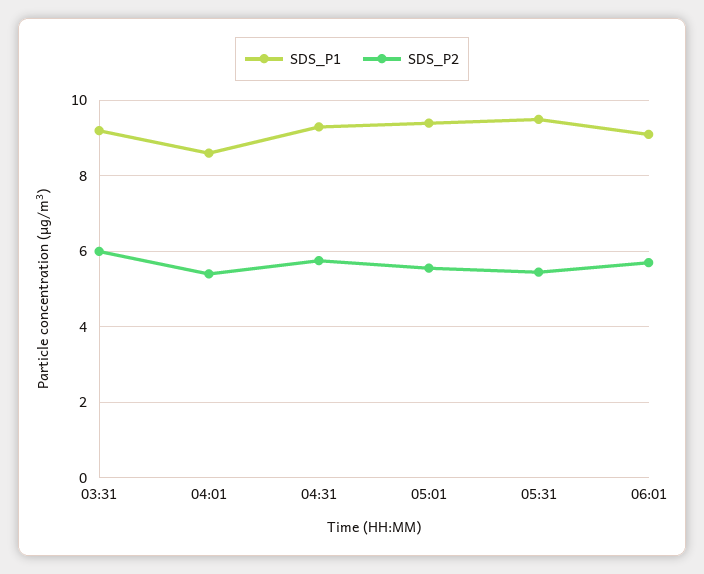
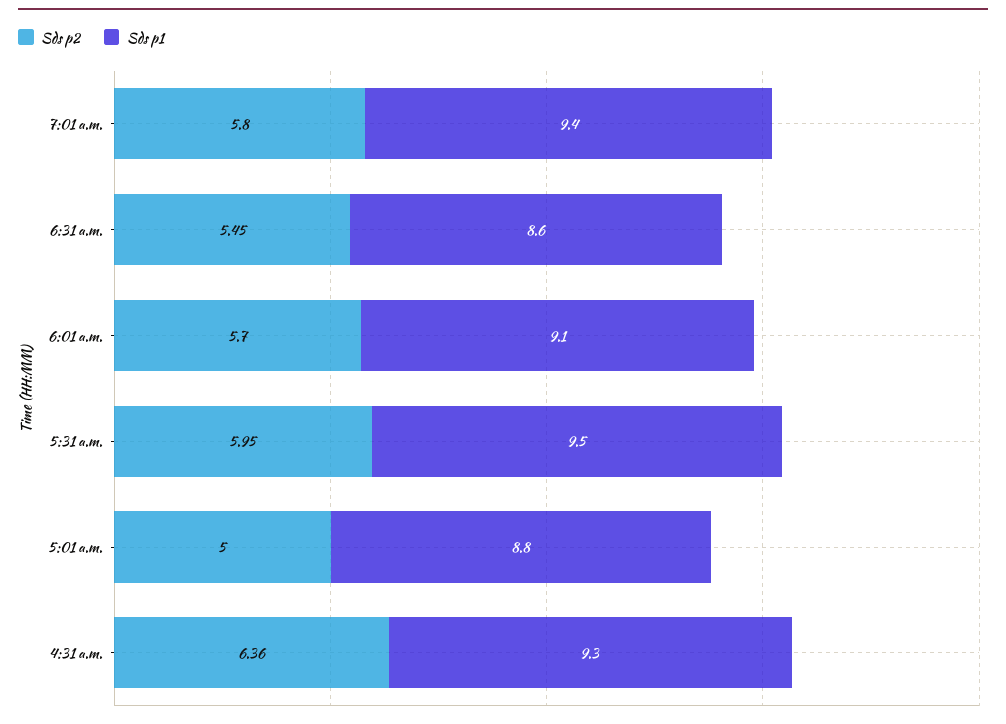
SDS_P1, 03:31: 9.2 -> none
SDS_P2, 03:31: 6 -> none
SDS_P1, 04:01: 8.6 -> none
SDS_P2, 04:01: 5.4 -> none
SDS_P2, 04:31: 5.8 -> 6.36
SDS_P1, 05:01: 9.4 -> 8.8
SDS_P2, 05:01: 5.6 -> 5
SDS_P2, 05:31: 5.4 -> 5.95
SDS_P2, 7:01 a.m.: none -> 5.8
SDS_P1, 7:01 a.m.: none -> 9.4
SDS_P2, 6:31 a.m.: none -> 5.45
SDS_P1, 6:31 a.m.: none -> 8.6

